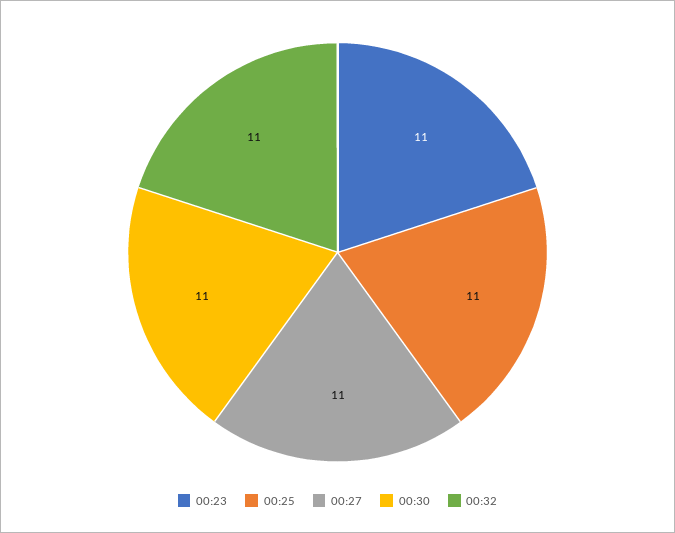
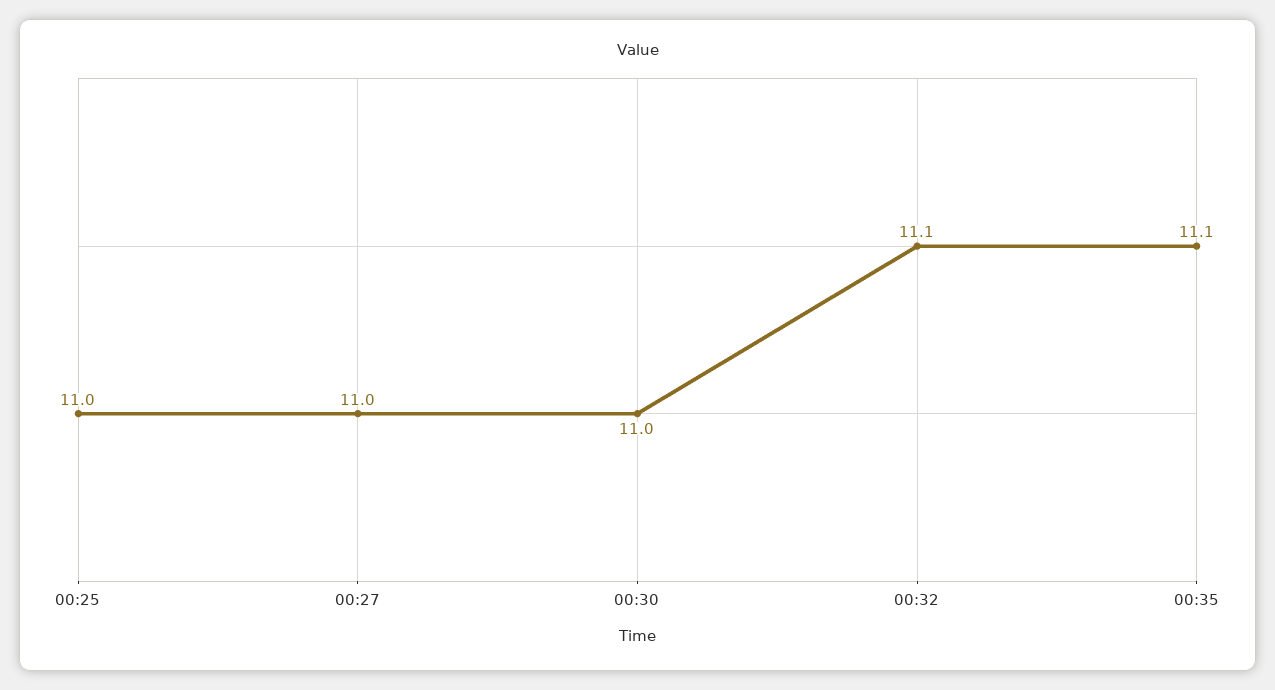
00:23: 11 -> none
00:32: 11 -> 11.1
00:35: none -> 11.1

